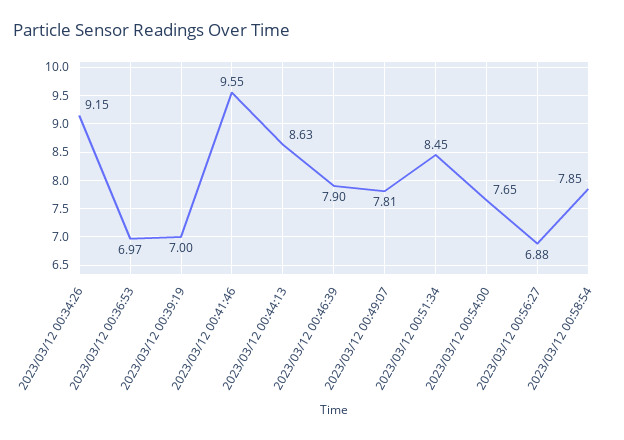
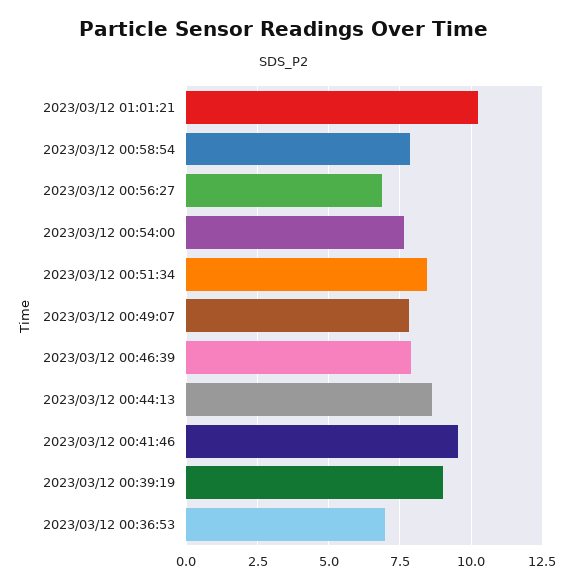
2023/03/12 00:34:26: 9.15 -> none
2023/03/12 00:39:19: 7 -> 9
2023/03/12 01:01:21: none -> 10.25

